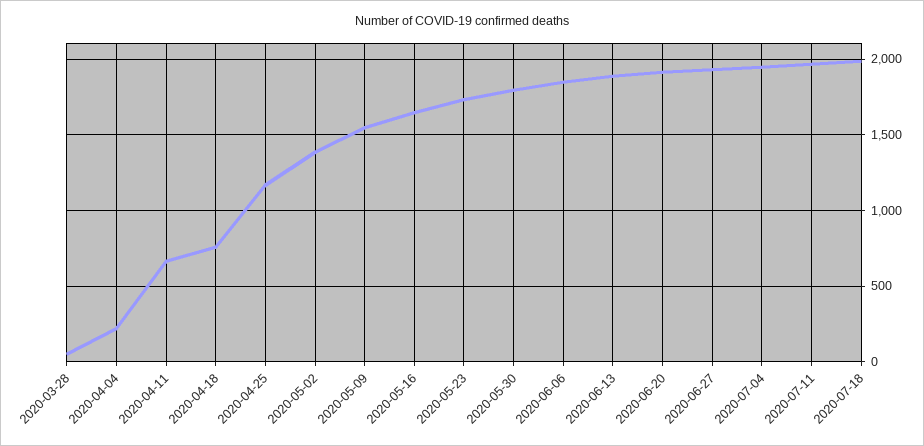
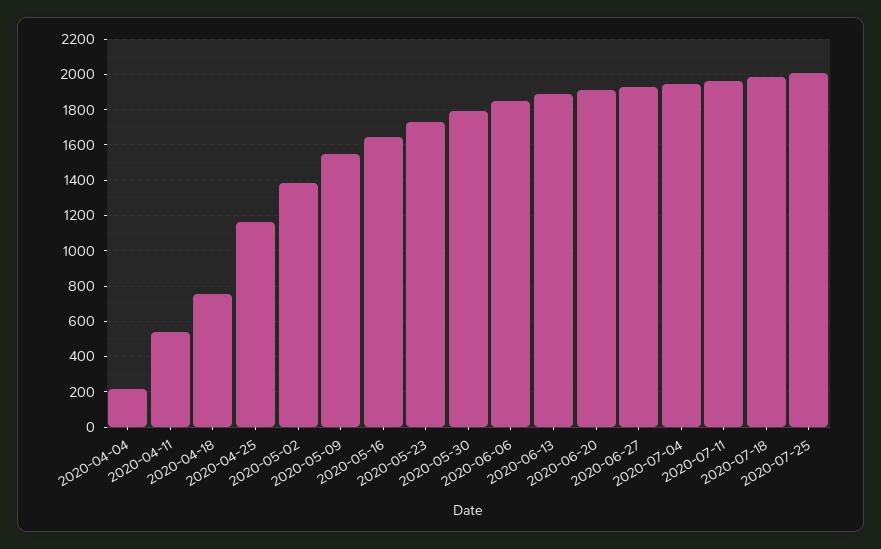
2020-03-28: 50 -> none
2020-04-11: 650 -> 550
2020-07-25: none -> 2000

